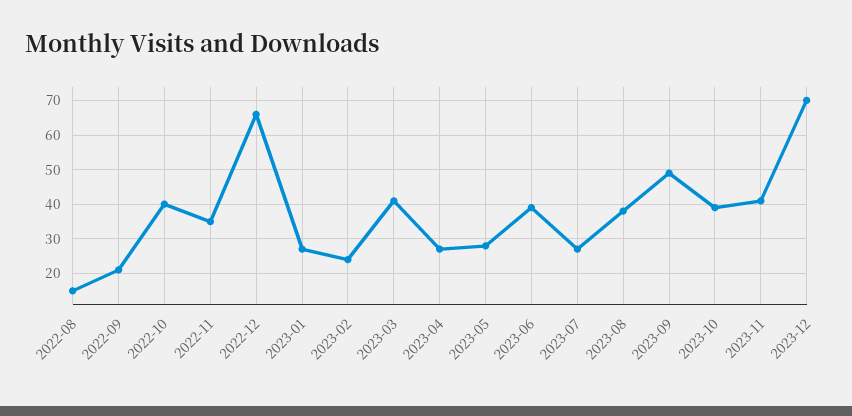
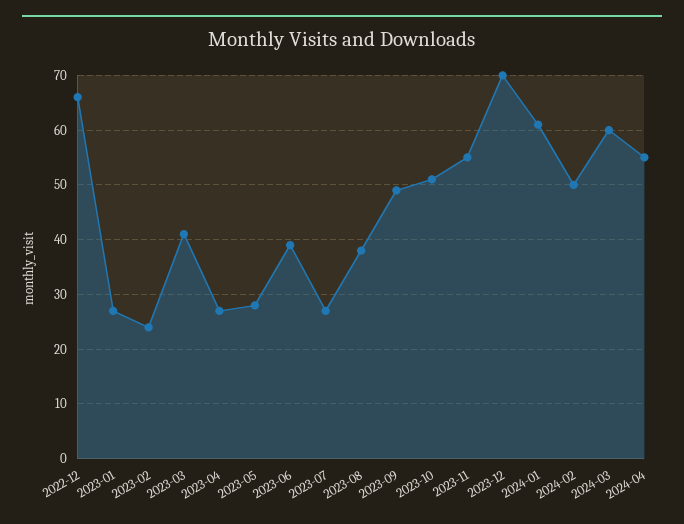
2022-08: 15 -> none
2022-09: 20 -> none
2022-10: 40 -> none
2022-11: 35 -> none
2023-10: 40 -> 50
2023-11: 40 -> 55
2024-01: none -> 60
2024-02: none -> 50
2024-03: none -> 60
2024-04: none -> 55

